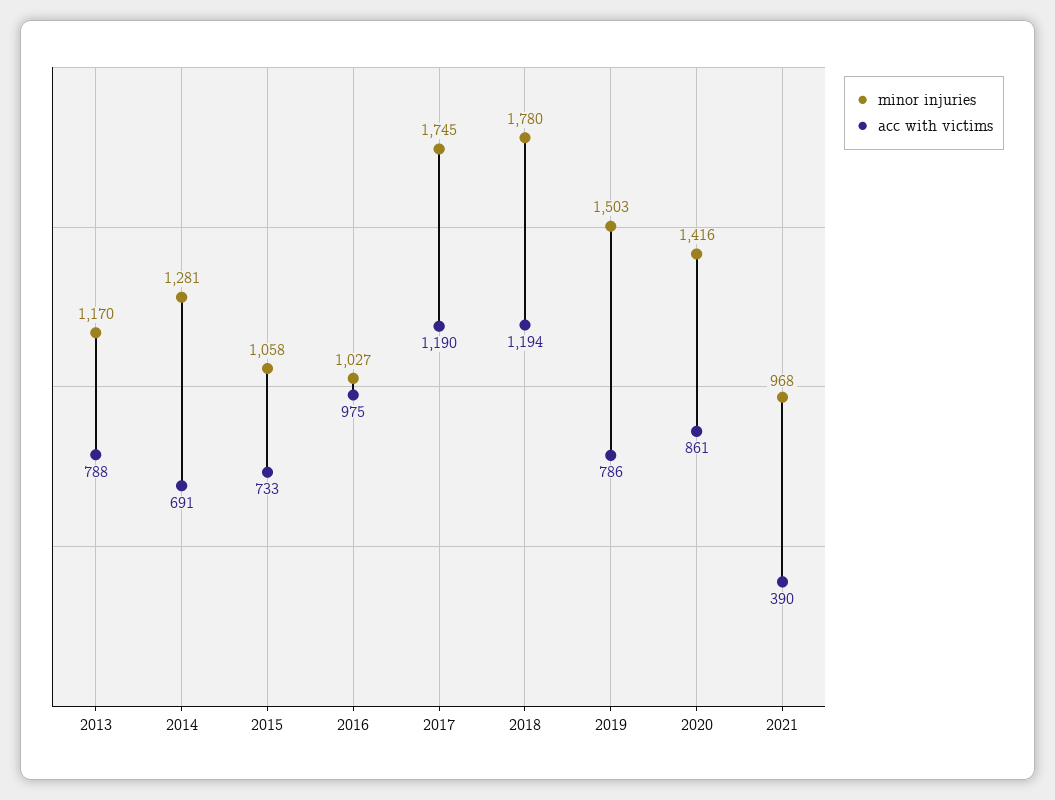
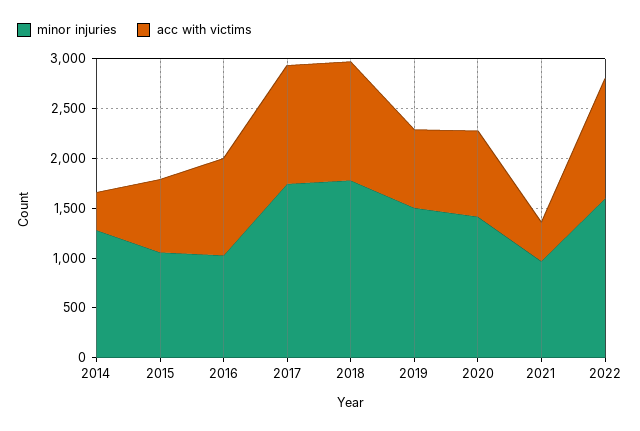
minor injuries, 2013: 1170 -> none
acc with victims, 2013: 788 -> none
acc with victims, 2014: 691 -> 400
minor injuries, 2022: none -> 1600
acc with victims, 2022: none -> 1200

